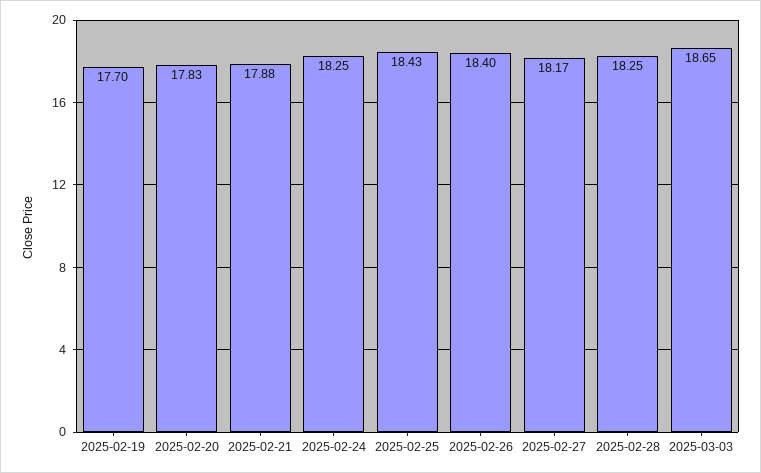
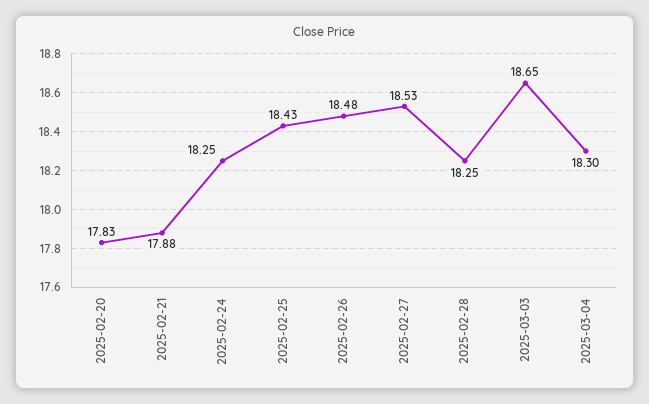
2025-02-19: 17.7 -> none
2025-02-26: 18.4 -> 18.48
2025-02-27: 18.17 -> 18.53
2025-03-04: none -> 18.3

